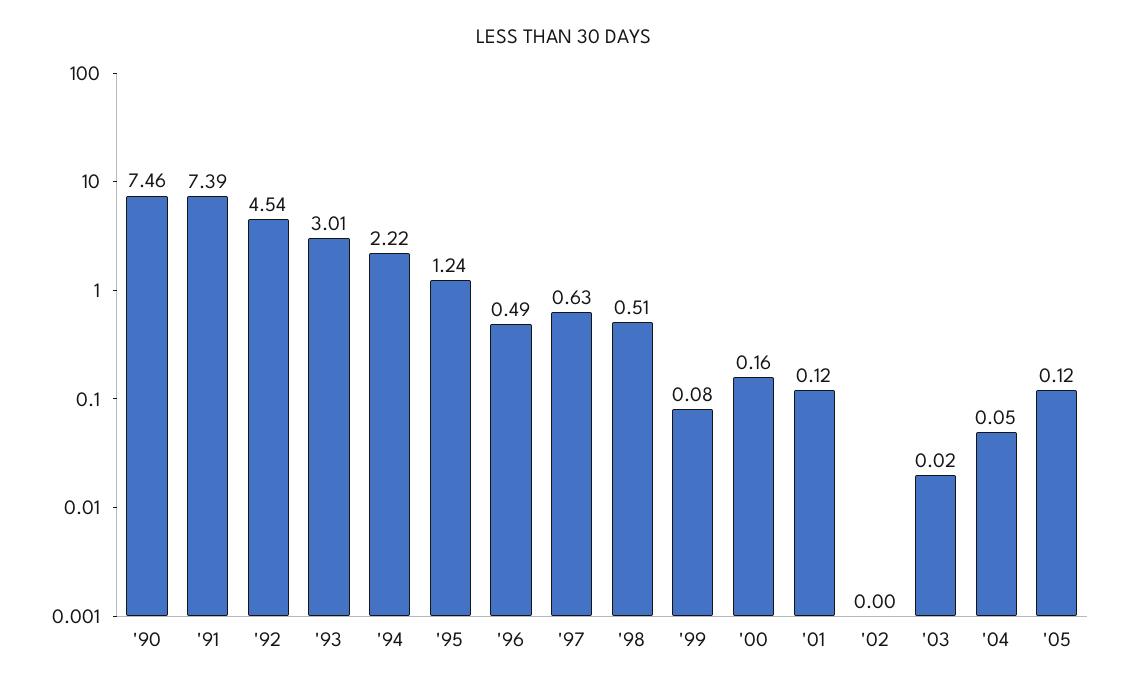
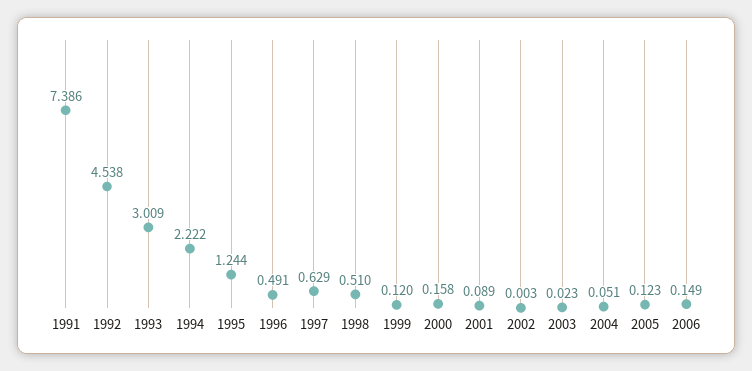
'90: 7.46 -> none
'99: 0.08 -> 0.12
'01: 0.12 -> 0.089
2006: none -> 0.149

